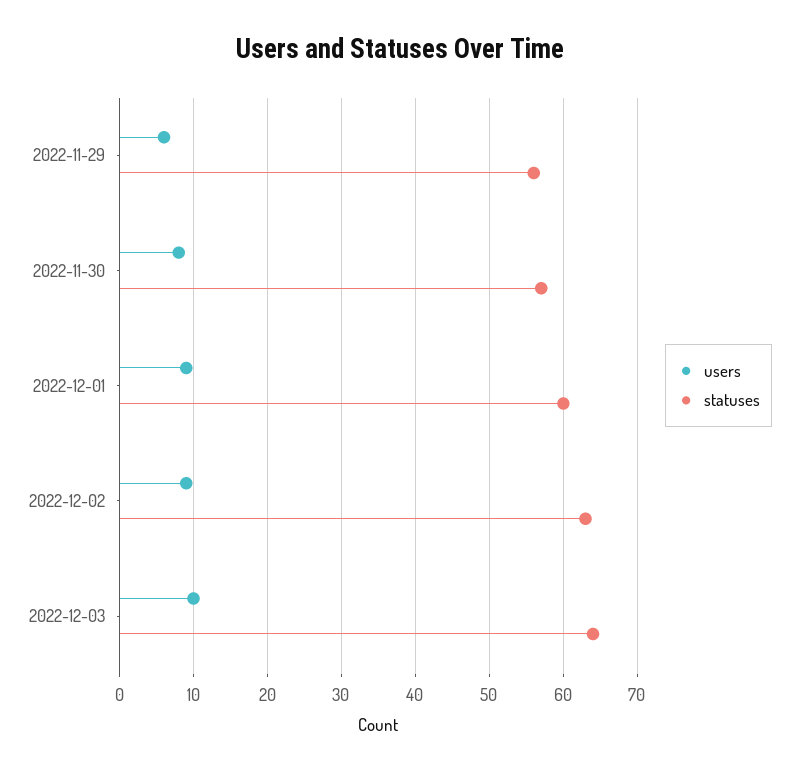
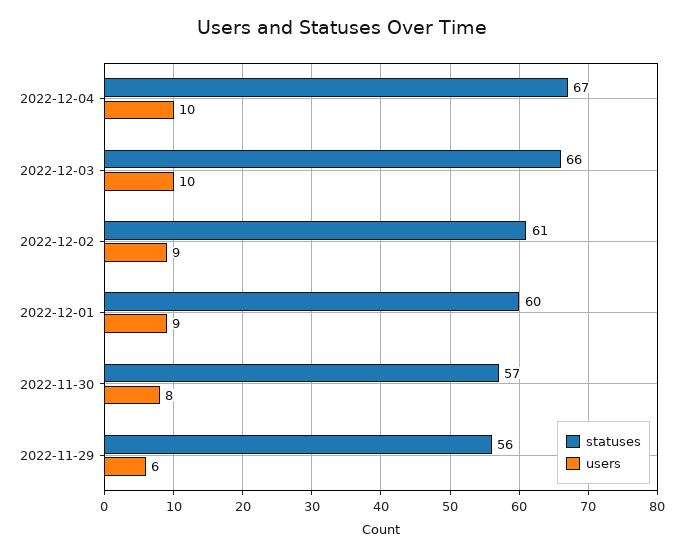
statuses, 2022-12-02: 63 -> 61
statuses, 2022-12-03: 64 -> 66
statuses, 2022-12-04: none -> 67
users, 2022-12-04: none -> 10

